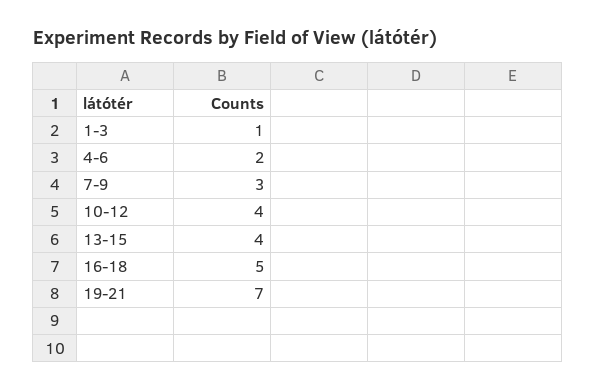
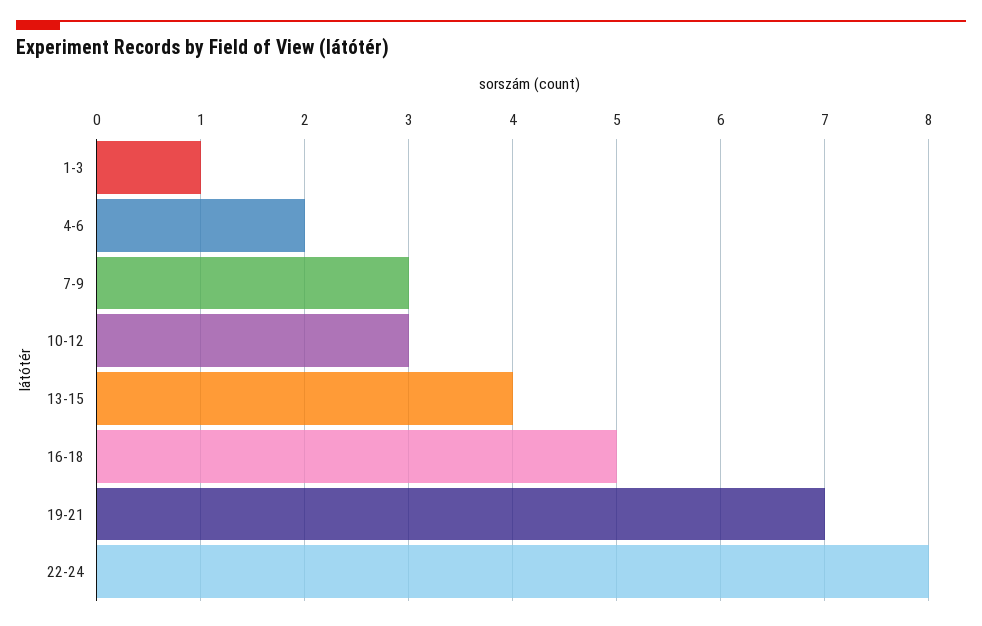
10-12: 4 -> 3
22-24: none -> 8

